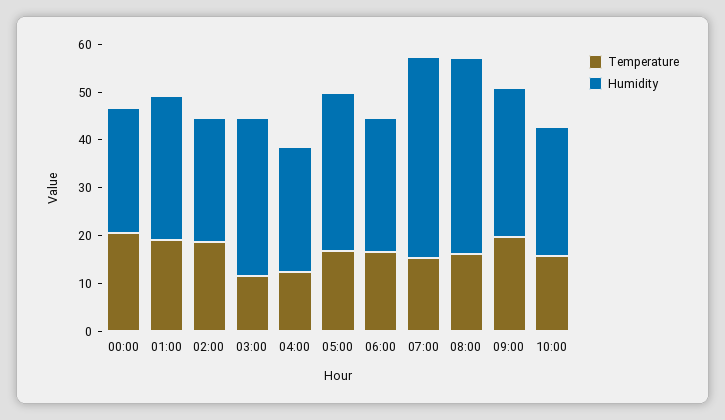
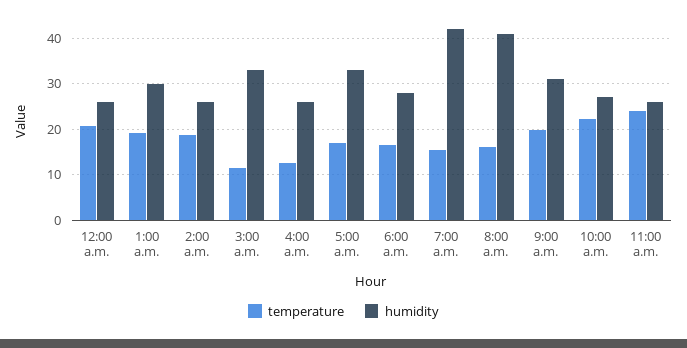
Temperature, 10:00: 16 -> 22
Temperature, 11:00 a.m.: none -> 24
Humidity, 11:00 a.m.: none -> 26

